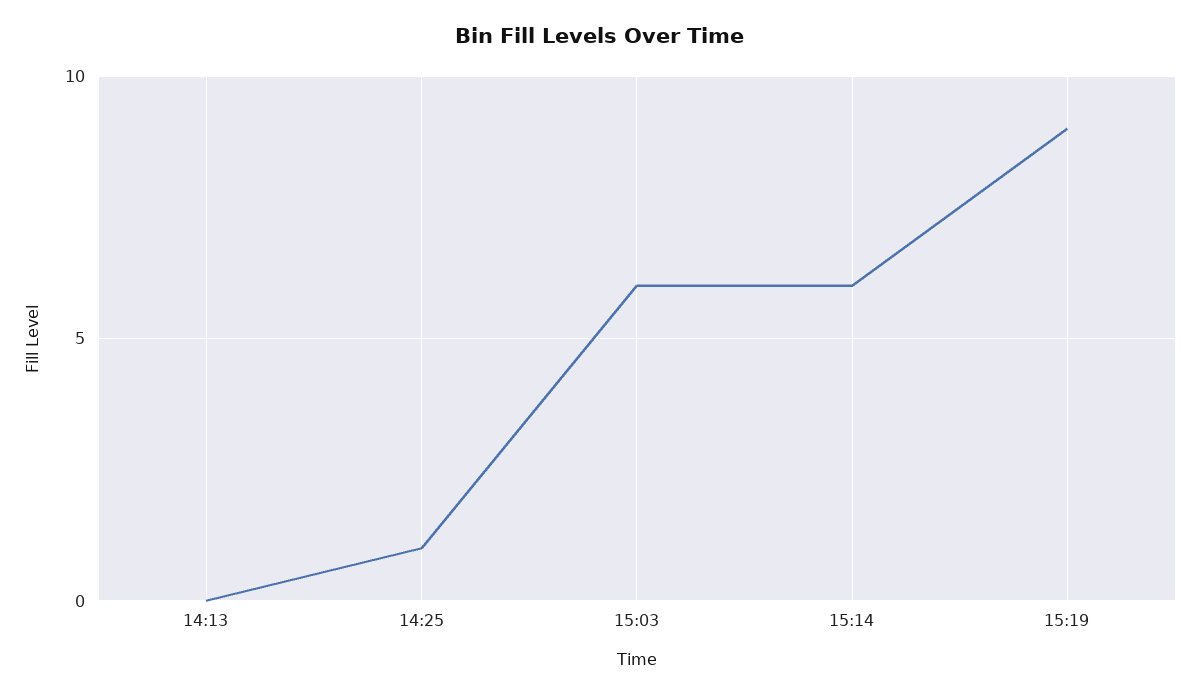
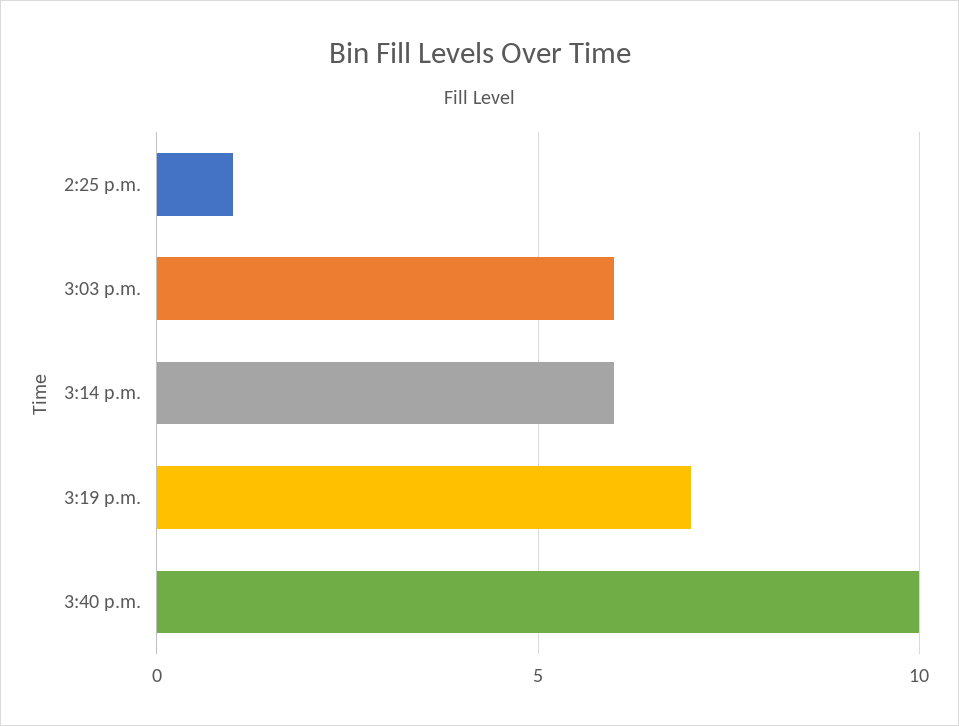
14:13: 0 -> none
15:19: 9 -> 7
3:40 p.m.: none -> 10

